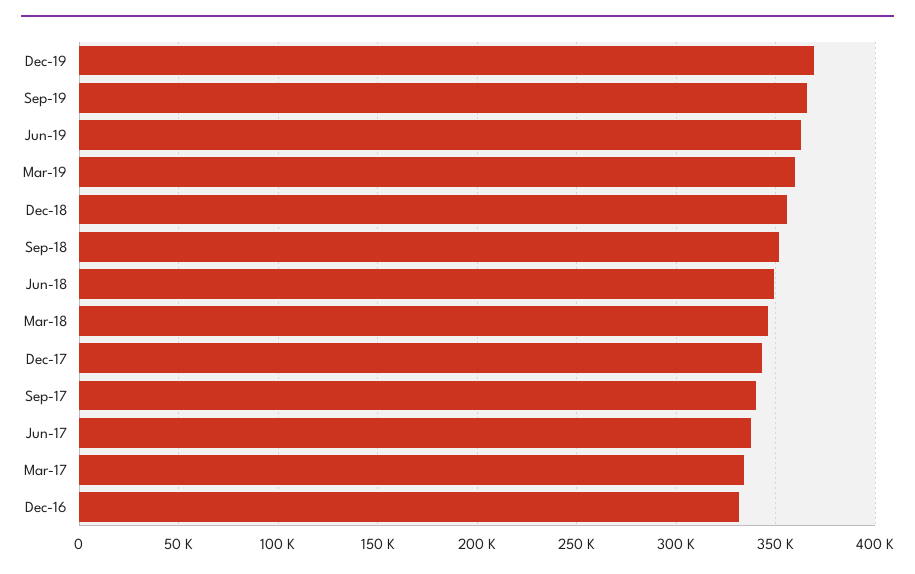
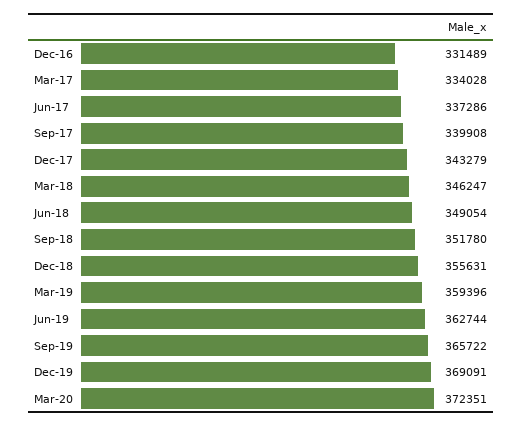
Mar-20: none -> 372351

